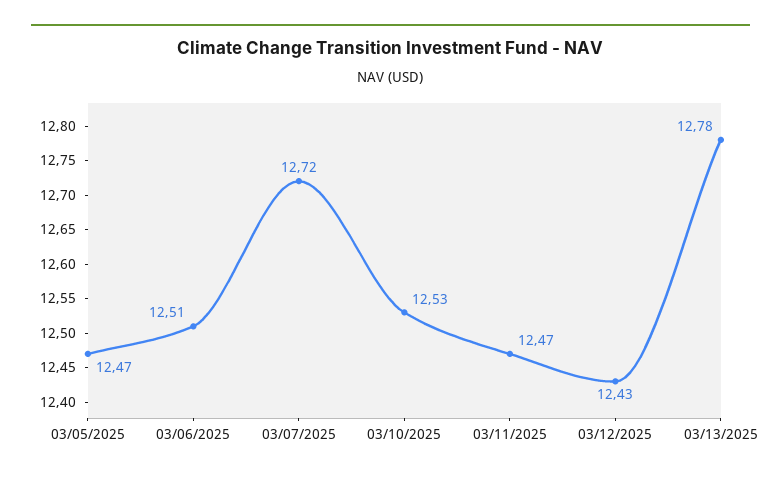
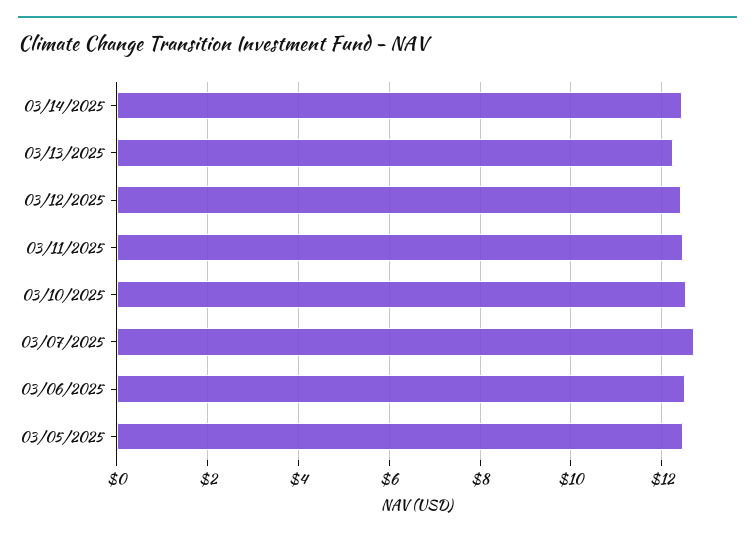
03/13/2025: 12.78 -> 12.2
03/14/2025: none -> 12.4

